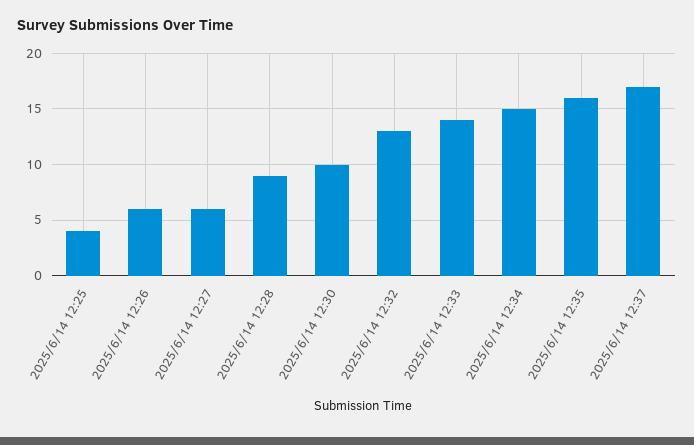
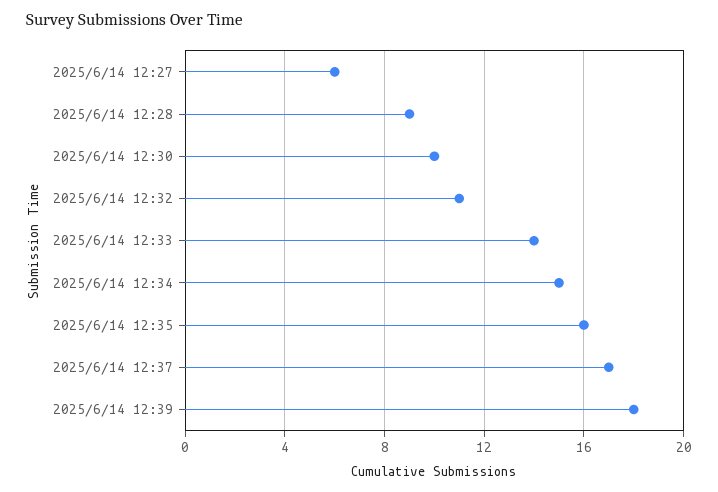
2025/6/14 12:25: 4 -> none
2025/6/14 12:26: 6 -> none
2025/6/14 12:32: 13 -> 11
2025/6/14 12:39: none -> 18

